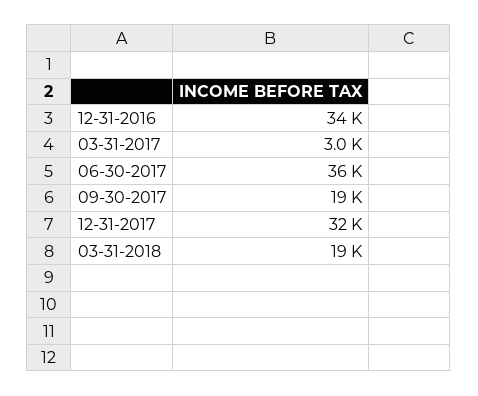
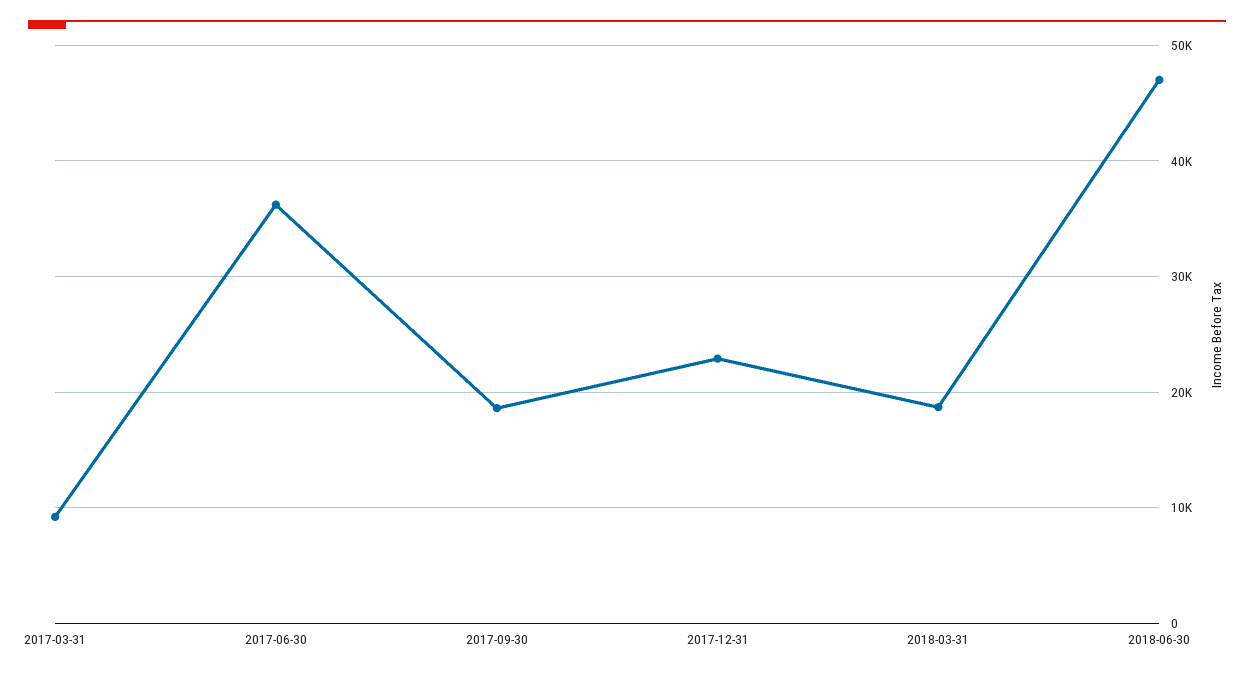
12-31-2016: 34000 -> none
03-31-2017: 3000 -> 9000
12-31-2017: 32000 -> 23000
2018-06-30: none -> 47000

